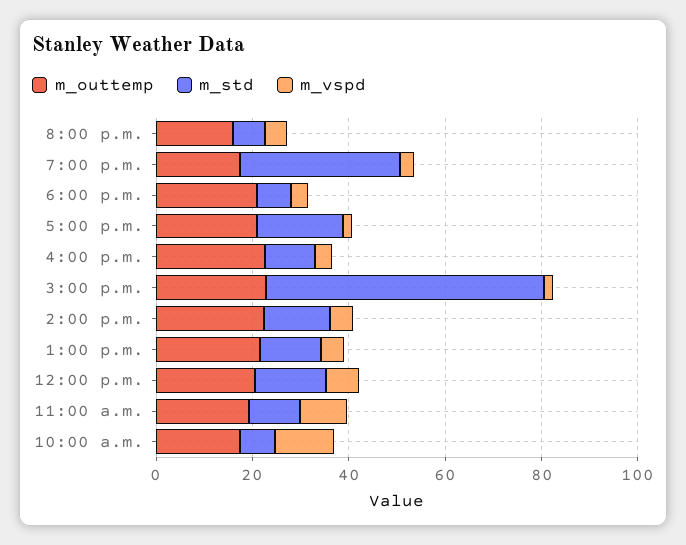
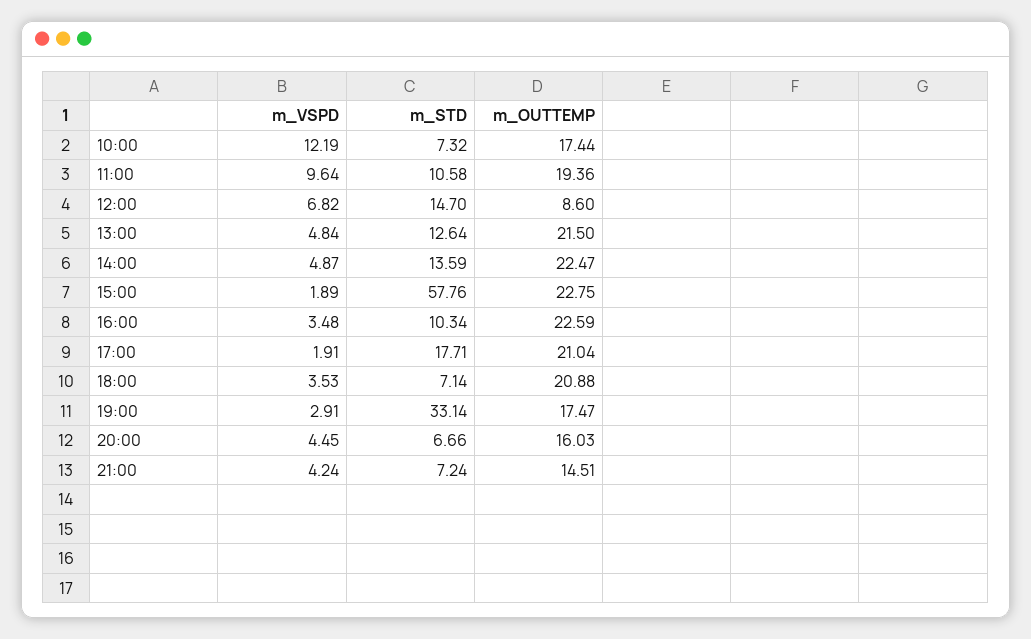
m_outtemp, 12:00 p.m.: 20 -> 8.6
m_vspd, 21:00: none -> 4.24
m_std, 21:00: none -> 7.24
m_outtemp, 21:00: none -> 14.51

